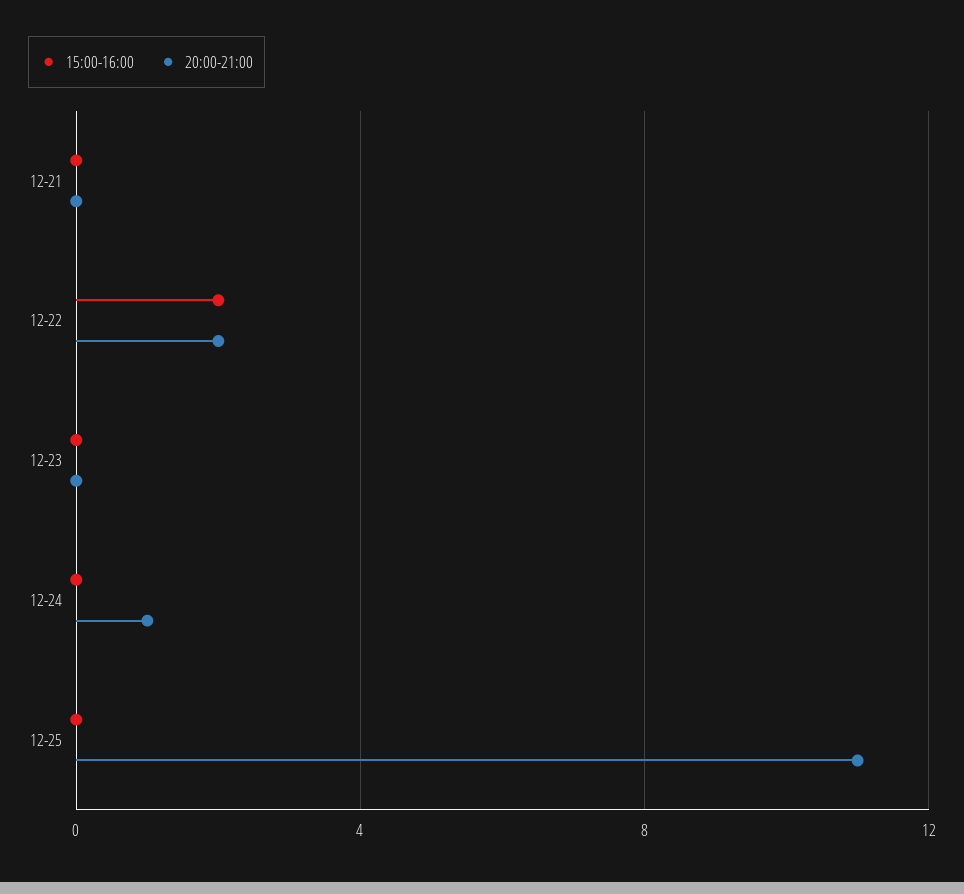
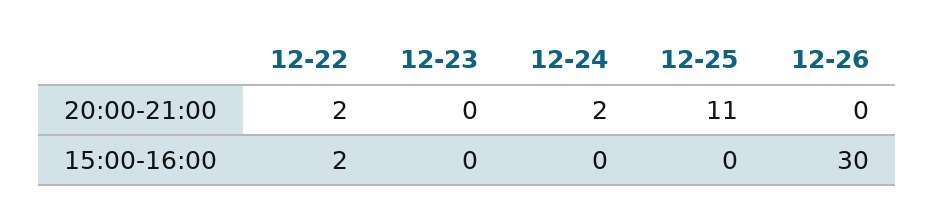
15:00-16:00, 12-21: 0 -> none
20:00-21:00, 12-21: 0 -> none
20:00-21:00, 12-24: 1 -> 2
20:00-21:00, 12-26: none -> 0
15:00-16:00, 12-26: none -> 30

